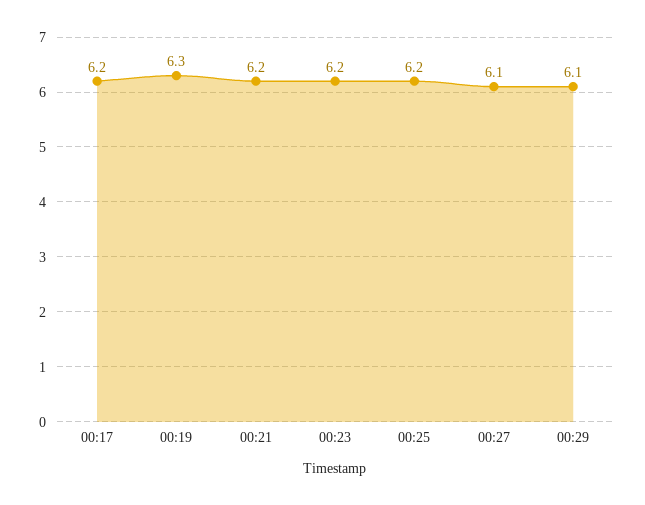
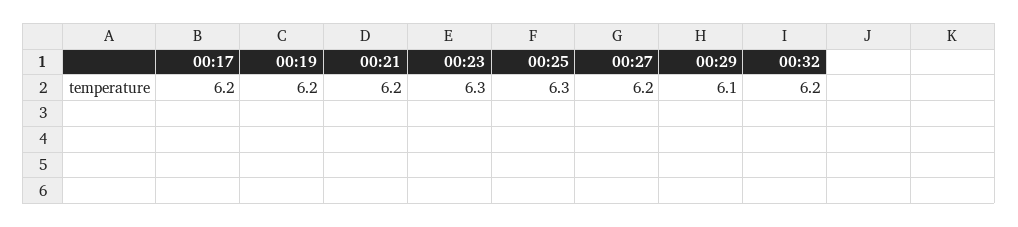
00:19: 6.3 -> 6.2
00:23: 6.2 -> 6.3
00:25: 6.2 -> 6.3
00:27: 6.1 -> 6.2
00:32: none -> 6.2

